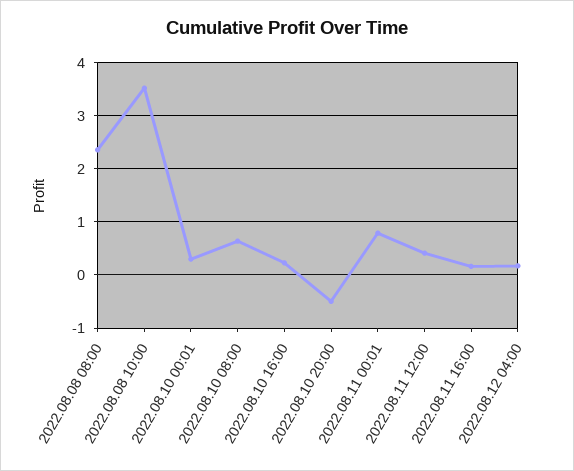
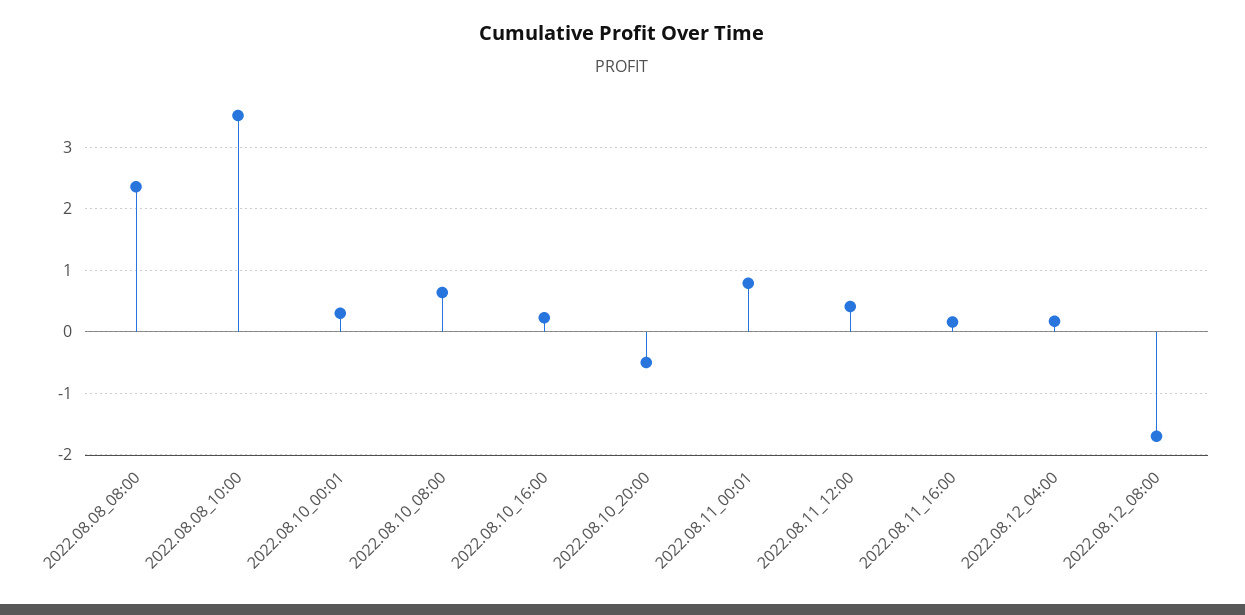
2022.08.12_08:00: none -> -1.7

